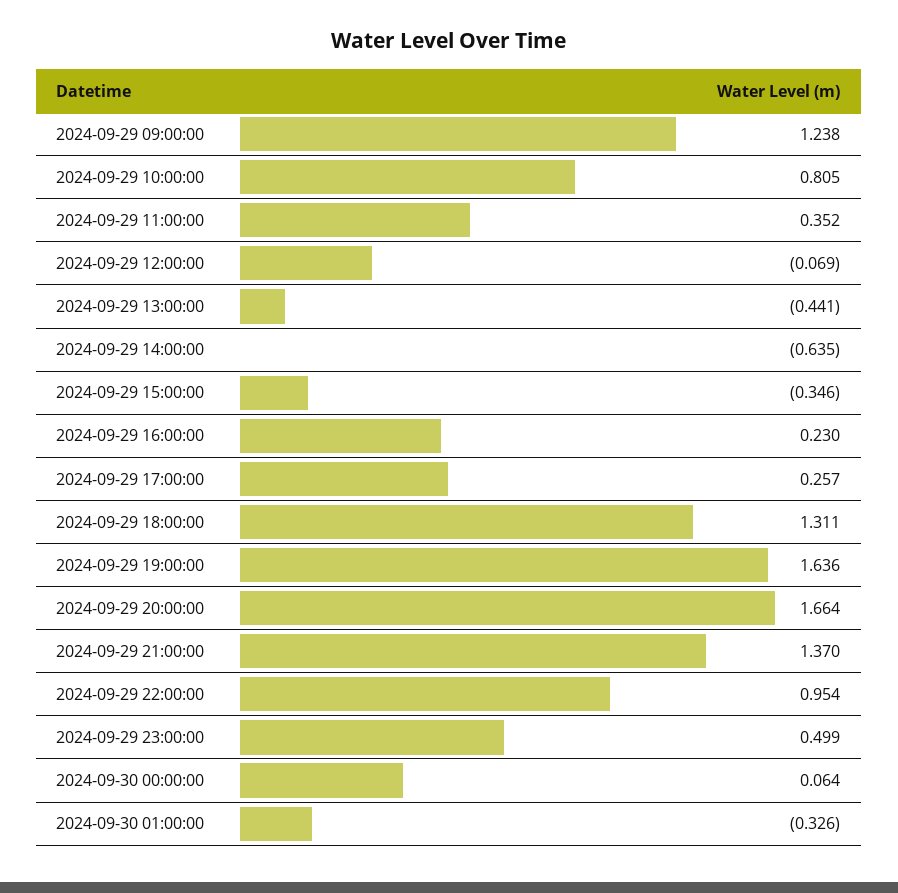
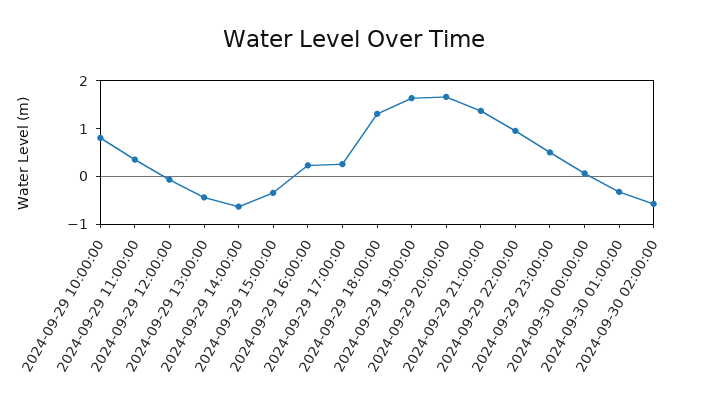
2024-09-29 09:00:00: 1.238 -> none
2024-09-30 02:00:00: none -> -0.6

